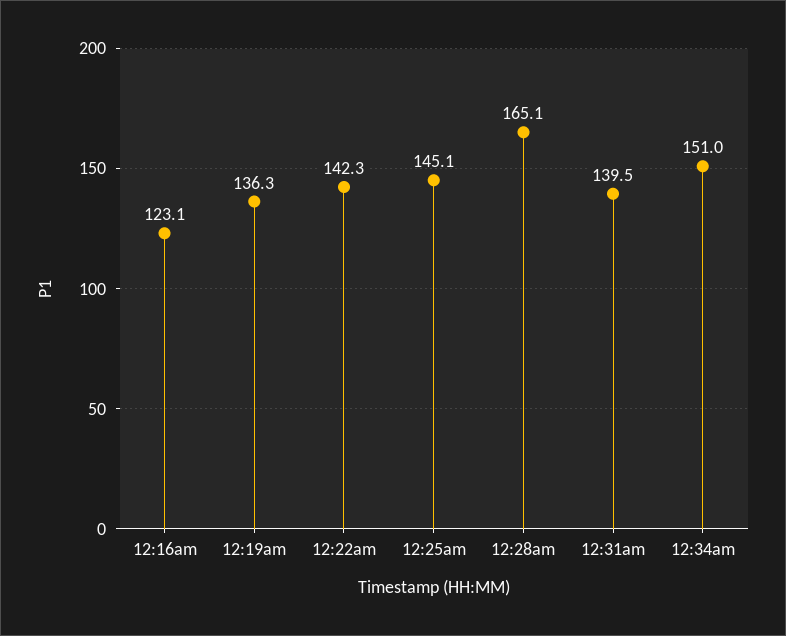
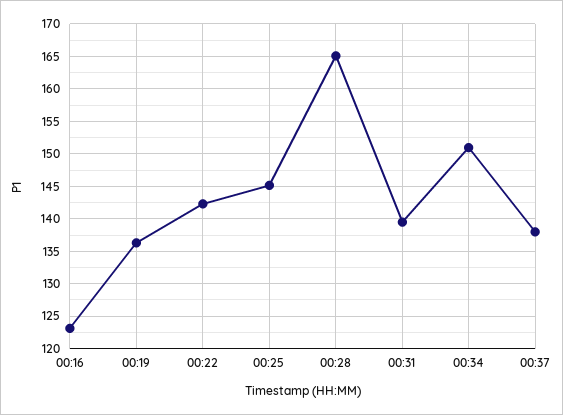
00:37: none -> 138

